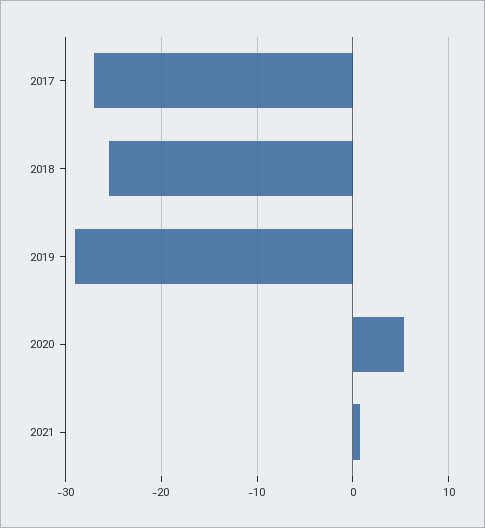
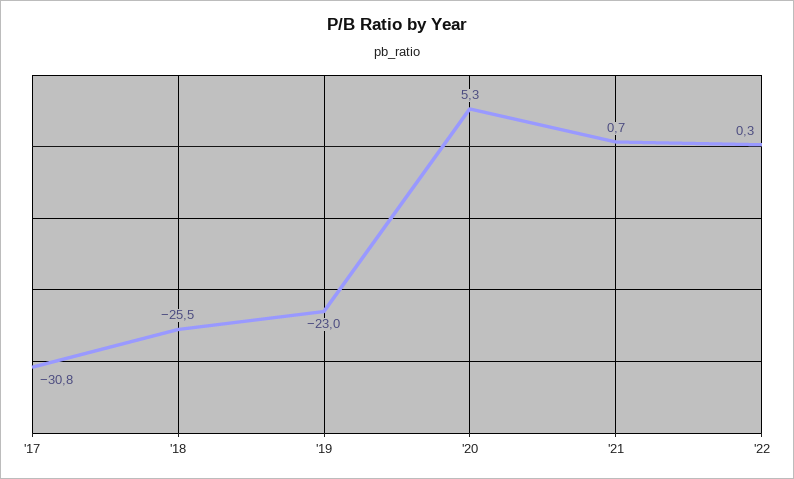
2017: -27 -> -30.8
2019: -29 -> -23
'22: none -> 0.3

